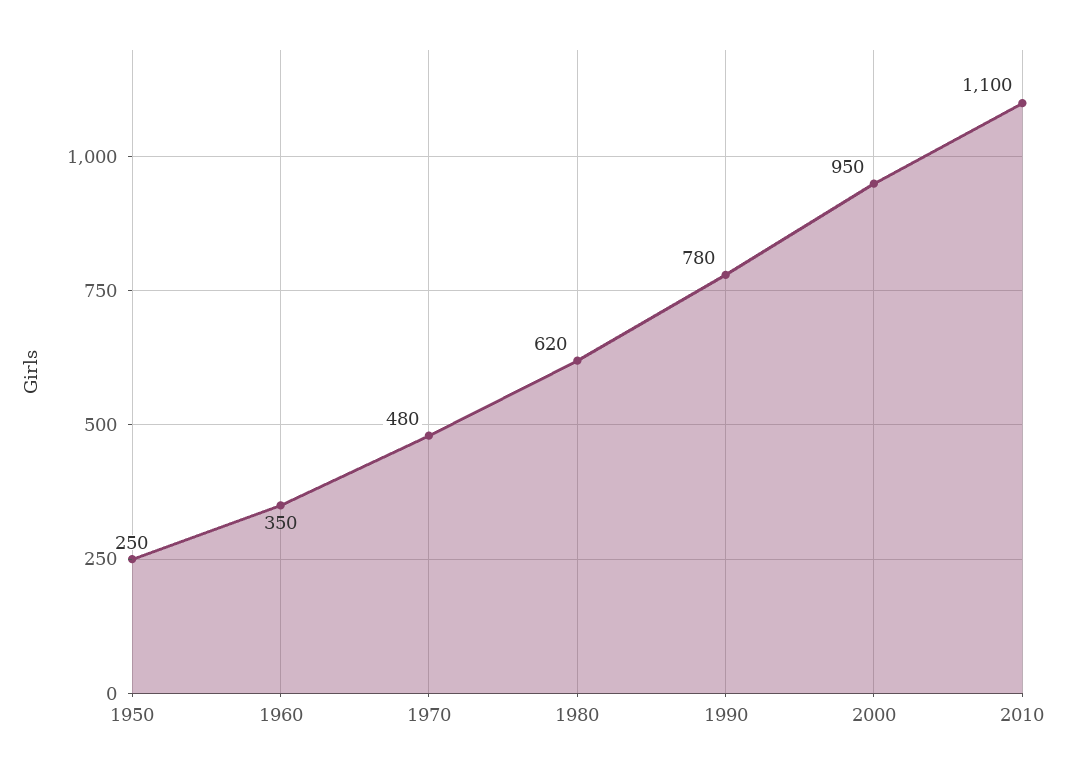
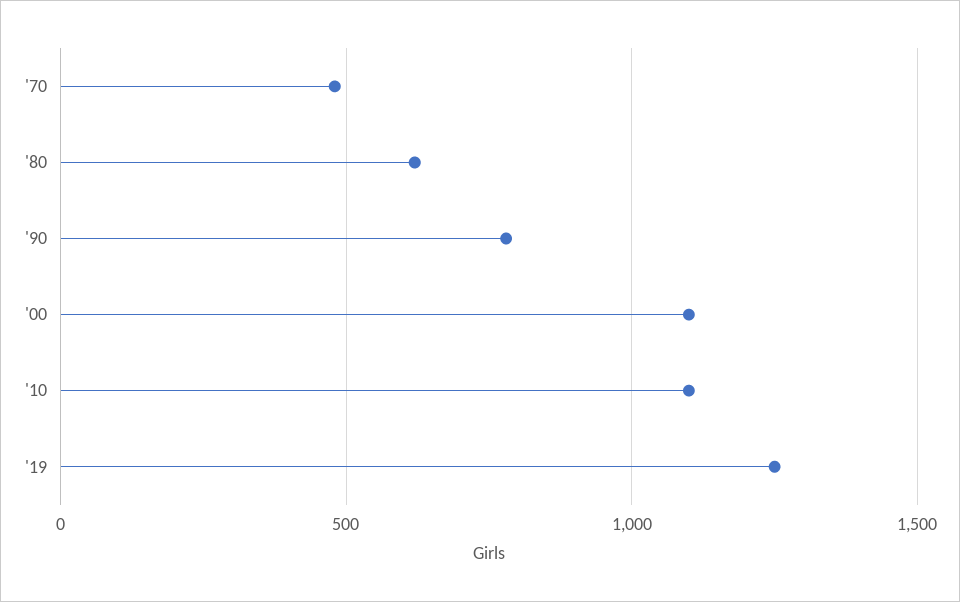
1950: 250 -> none
1960: 350 -> none
2000: 950 -> 1100
'19: none -> 1250

